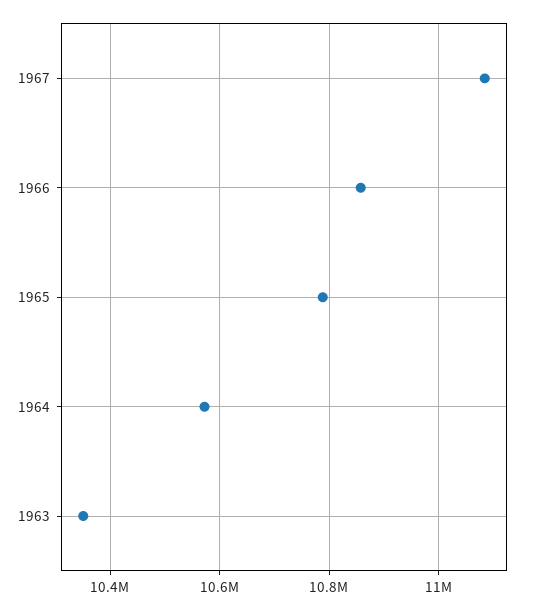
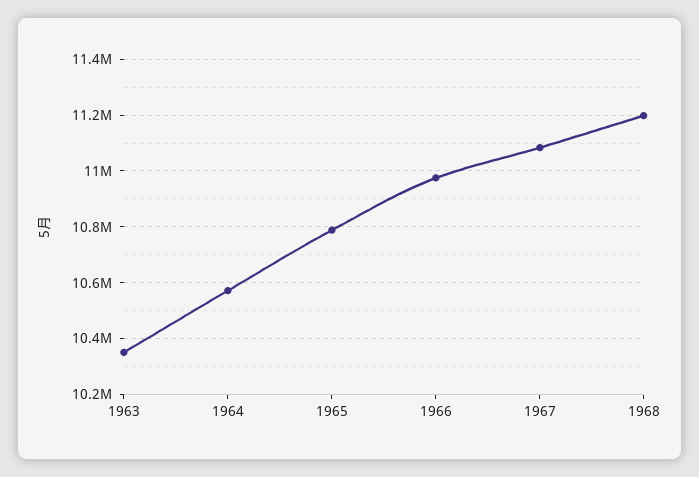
1966: 10860000 -> 10975000
1968: none -> 11200000

